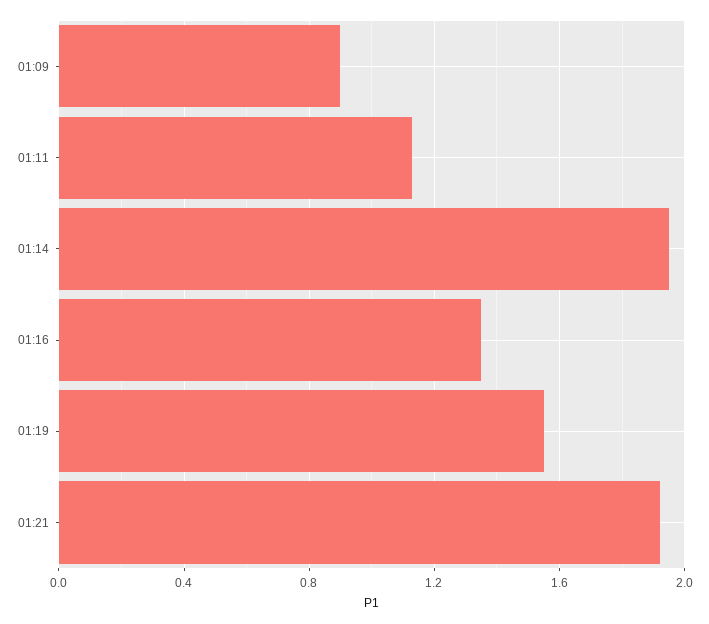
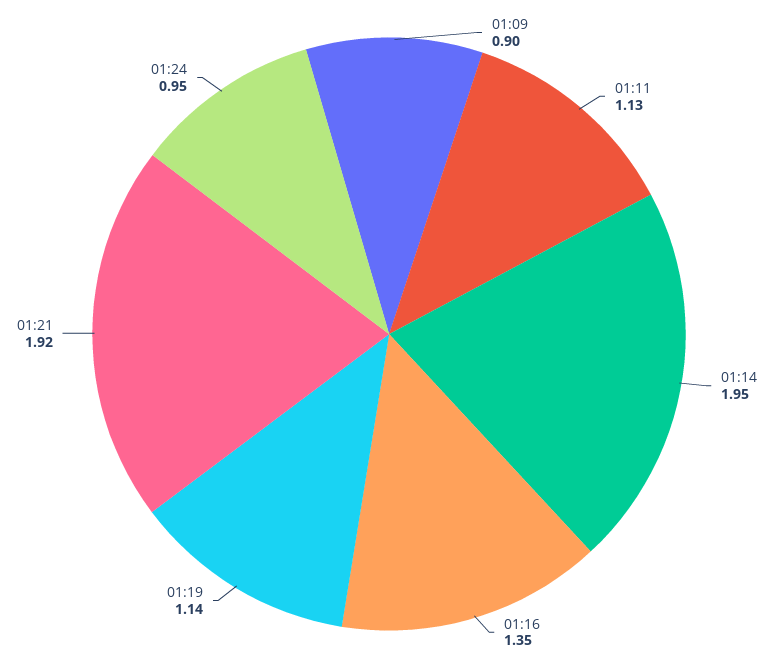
01:19: 1.55 -> 1.14
01:24: none -> 0.95

